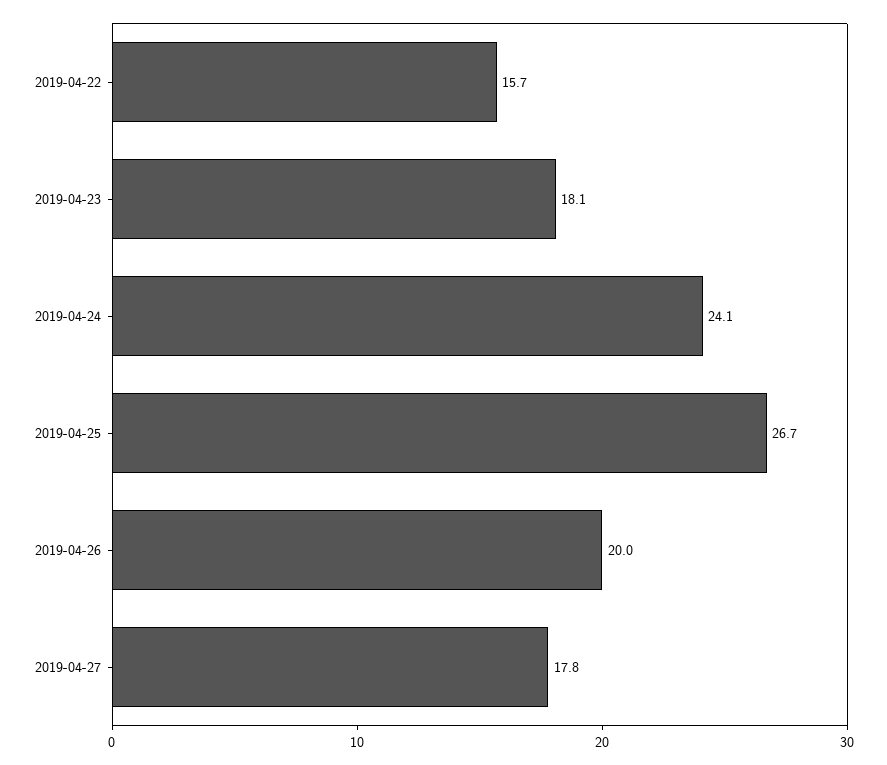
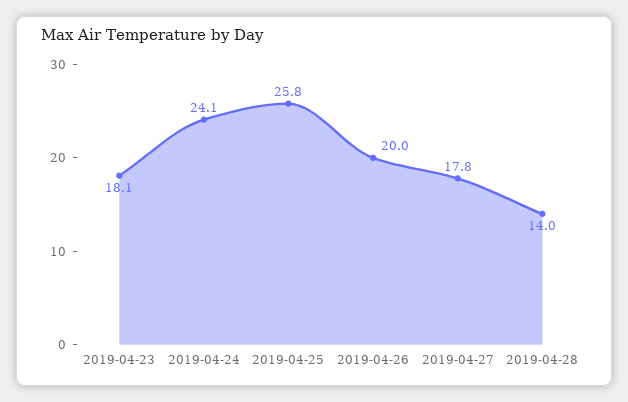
2019-04-22: 15.7 -> none
2019-04-25: 26.7 -> 25.8
2019-04-28: none -> 14

